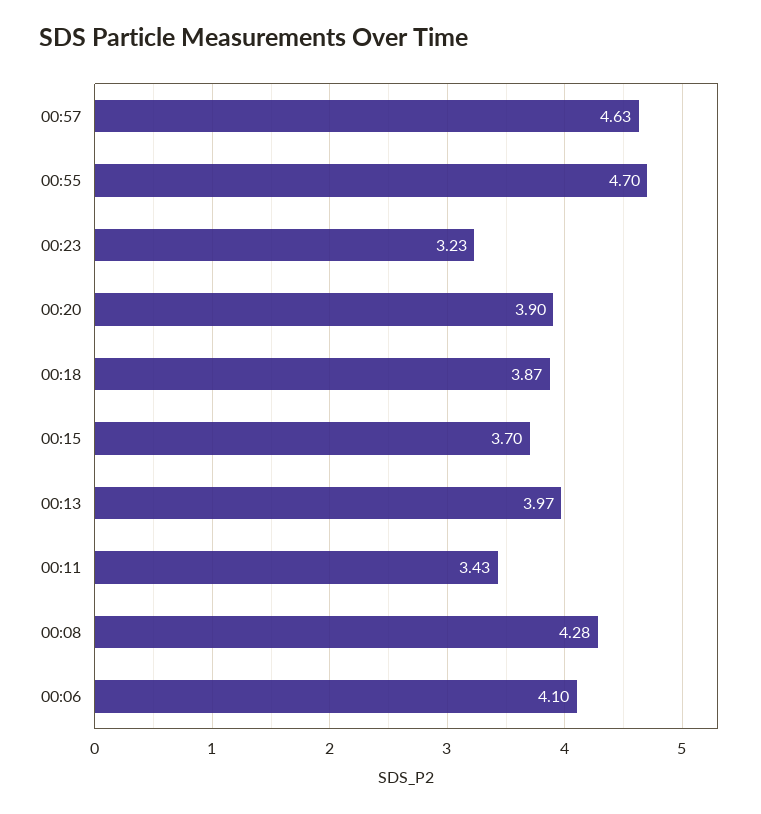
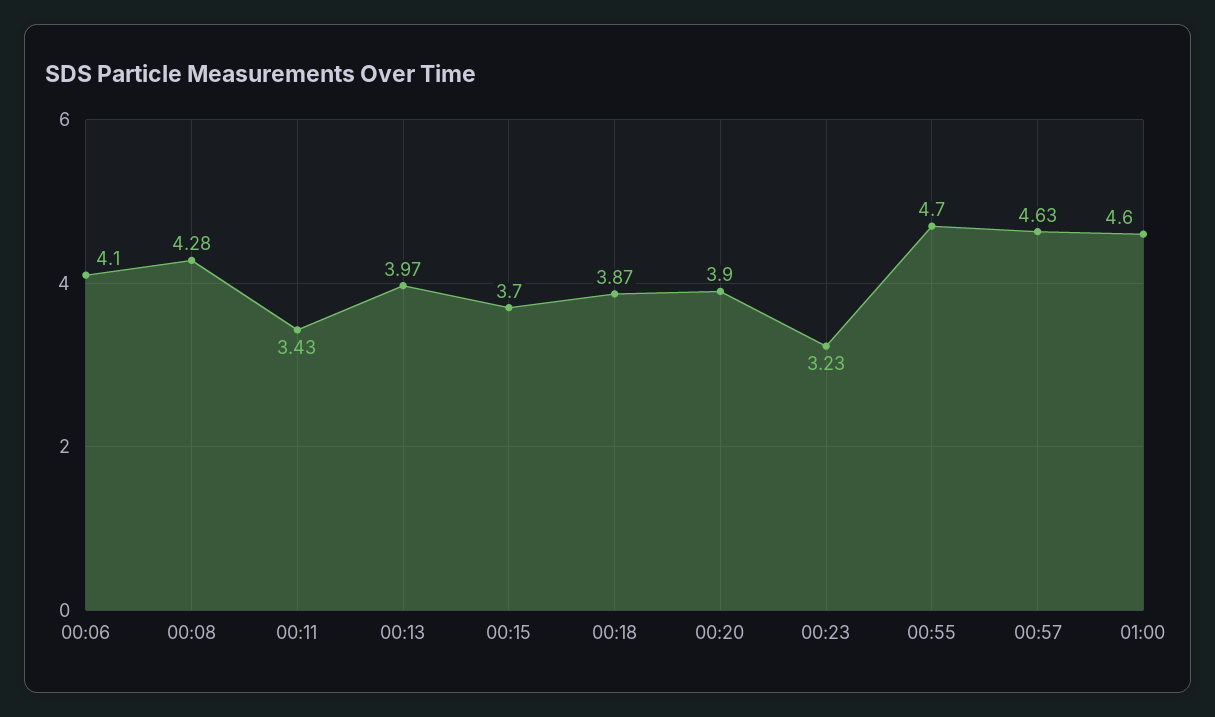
01:00: none -> 4.6

